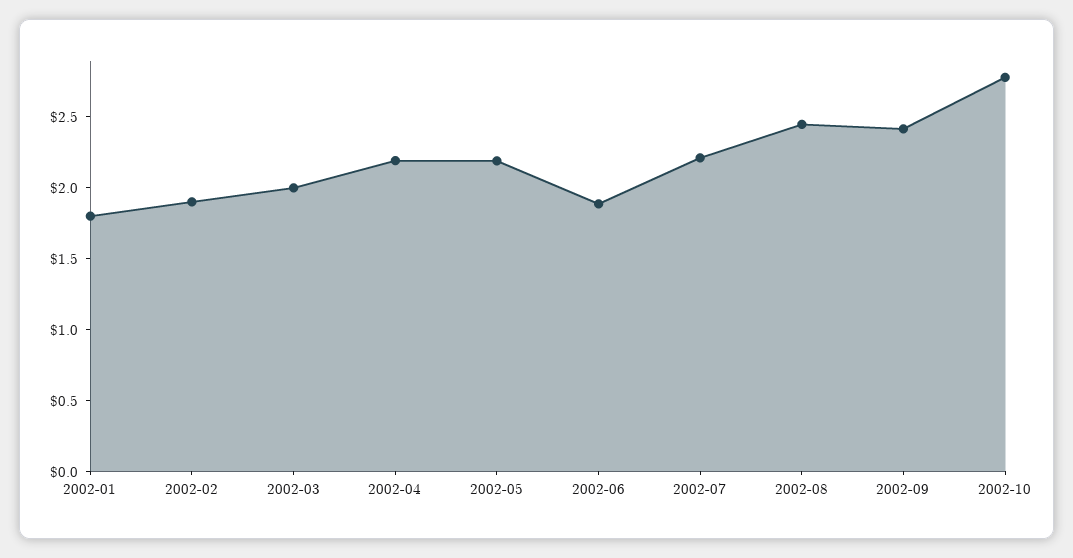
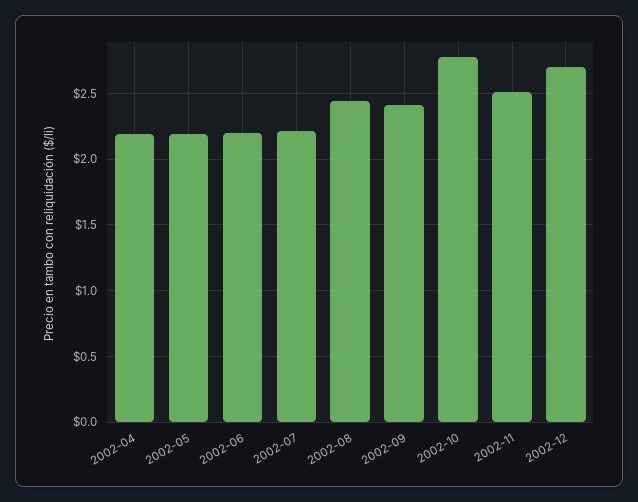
2002-01: 1.8 -> none
2002-02: 1.9 -> none
2002-03: 2 -> none
2002-06: 1.9 -> 2.2
2002-11: none -> 2.5
2002-12: none -> 2.7

